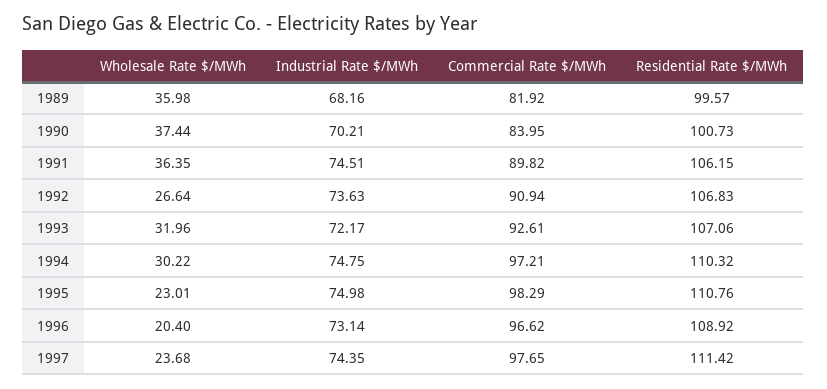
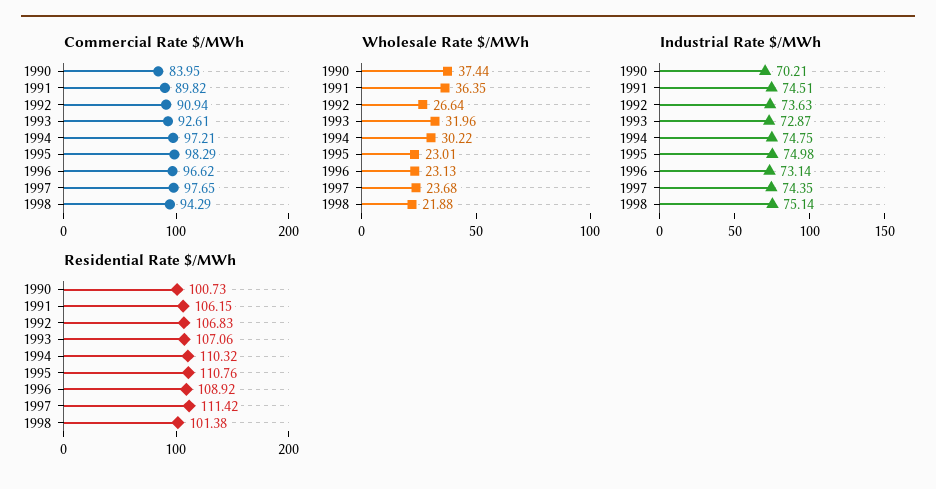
Wholesale Rate $/MWh, 1989: 35.98 -> none
Industrial Rate $/MWh, 1989: 68.16 -> none
Commercial Rate $/MWh, 1989: 81.92 -> none
Residential Rate $/MWh, 1989: 99.57 -> none
Industrial Rate $/MWh, 1993: 72.17 -> 72.87
Wholesale Rate $/MWh, 1996: 20.4 -> 23.13
Commercial Rate $/MWh, 1998: none -> 94.29
Wholesale Rate $/MWh, 1998: none -> 21.88
Industrial Rate $/MWh, 1998: none -> 75.14
Residential Rate $/MWh, 1998: none -> 101.38

